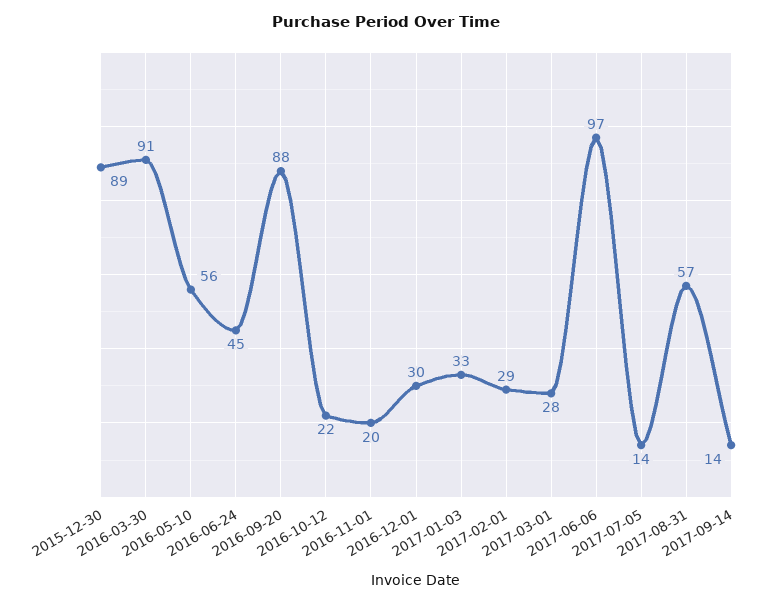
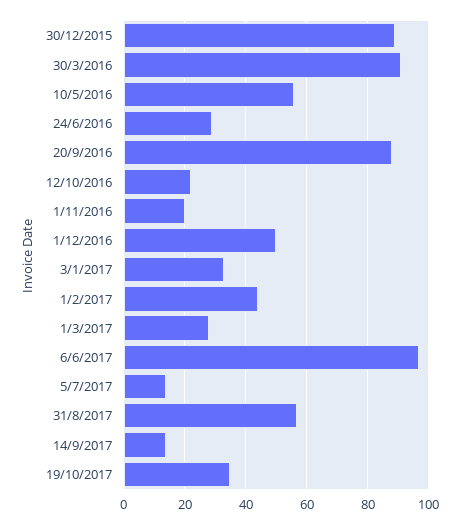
2016-06-24: 45 -> 30
2016-12-01: 30 -> 50
2017-02-01: 29 -> 45
19/10/2017: none -> 35

